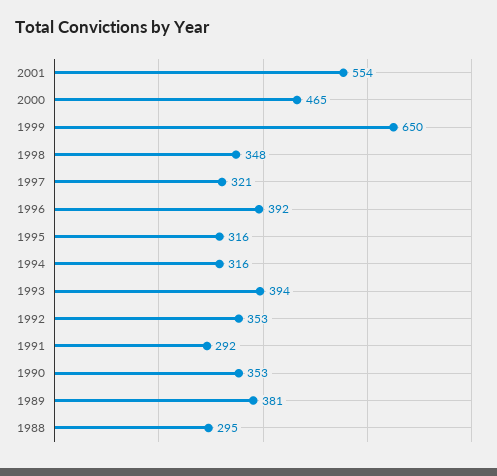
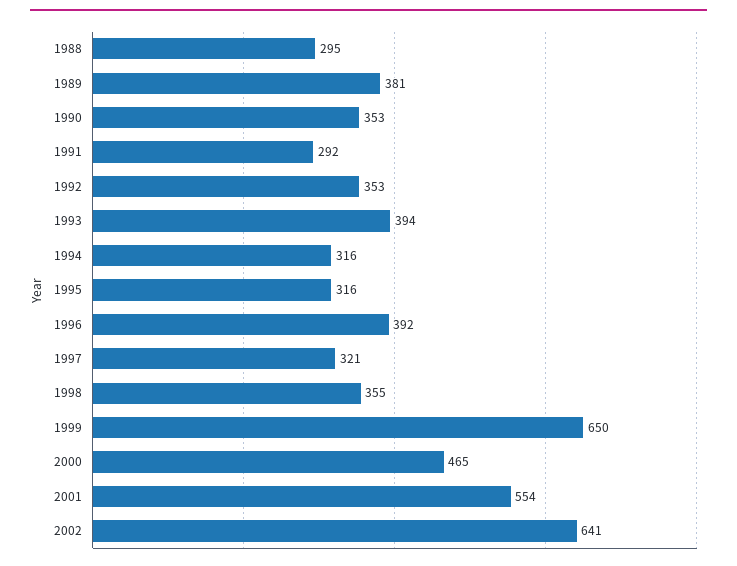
1998: 348 -> 355
2002: none -> 641

